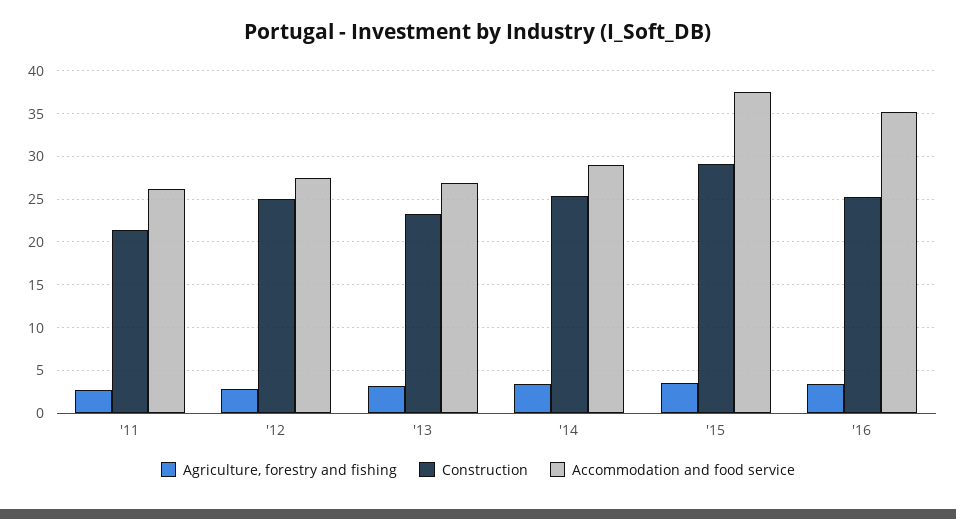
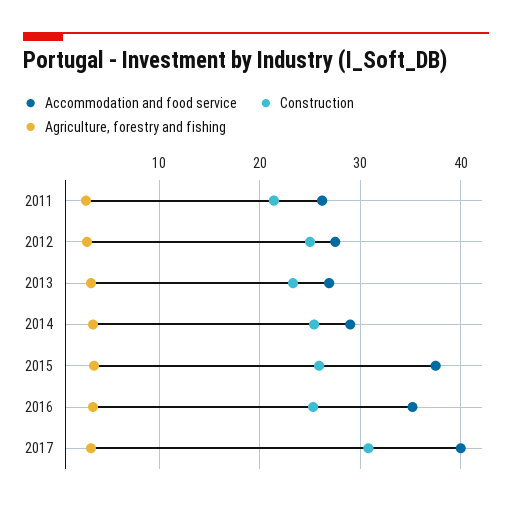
Construction, '15: 29 -> 26
Accommodation and food service, 2017: none -> 40
Construction, 2017: none -> 31
Agriculture, forestry and fishing, 2017: none -> 3

